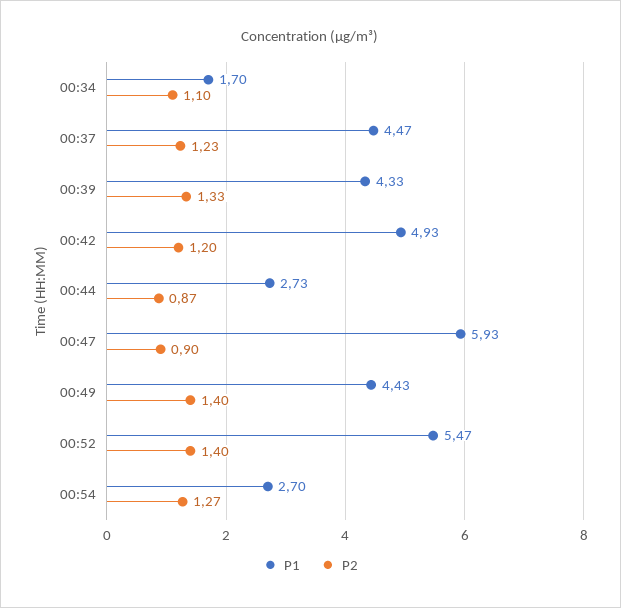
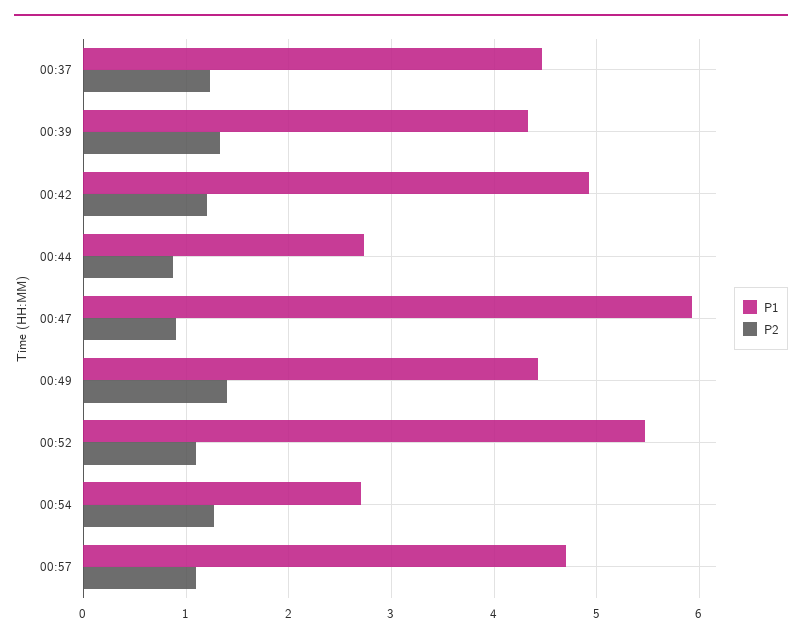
P1, 00:34: 1.7 -> none
P2, 00:34: 1.1 -> none
P2, 00:52: 1.4 -> 1.1
P1, 00:57: none -> 4.7
P2, 00:57: none -> 1.1

